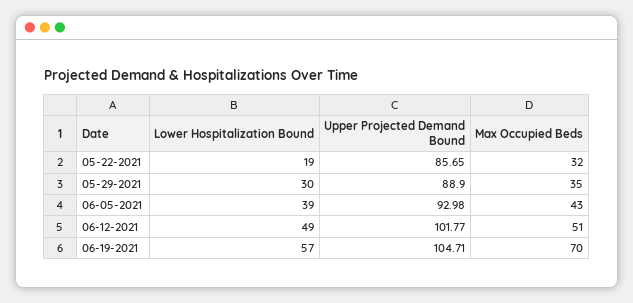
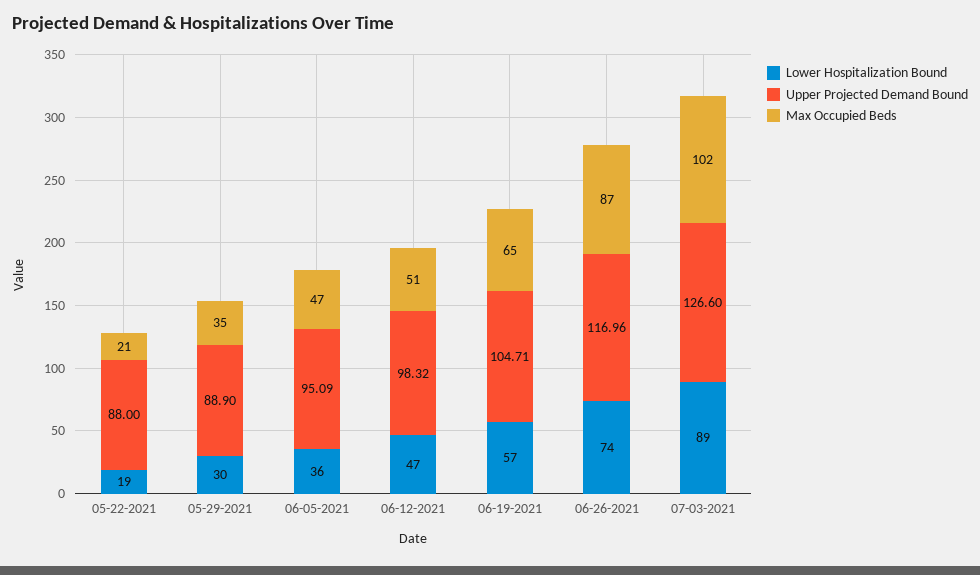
Upper Projected Demand Bound, 05-22-2021: 85.65 -> 88
Max Occupied Beds, 05-22-2021: 32 -> 21
Lower Hospitalization Bound, 06-05-2021: 39 -> 36
Upper Projected Demand Bound, 06-05-2021: 92.98 -> 95.09
Max Occupied Beds, 06-05-2021: 43 -> 47
Lower Hospitalization Bound, 06-12-2021: 49 -> 47
Upper Projected Demand Bound, 06-12-2021: 101.77 -> 98.32
Max Occupied Beds, 06-19-2021: 70 -> 65
Lower Hospitalization Bound, 06-26-2021: none -> 74
Upper Projected Demand Bound, 06-26-2021: none -> 116.96
Max Occupied Beds, 06-26-2021: none -> 87
Lower Hospitalization Bound, 07-03-2021: none -> 89
Upper Projected Demand Bound, 07-03-2021: none -> 126.6
Max Occupied Beds, 07-03-2021: none -> 102

